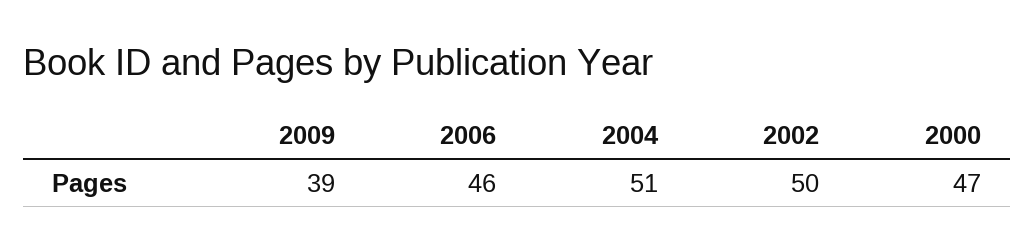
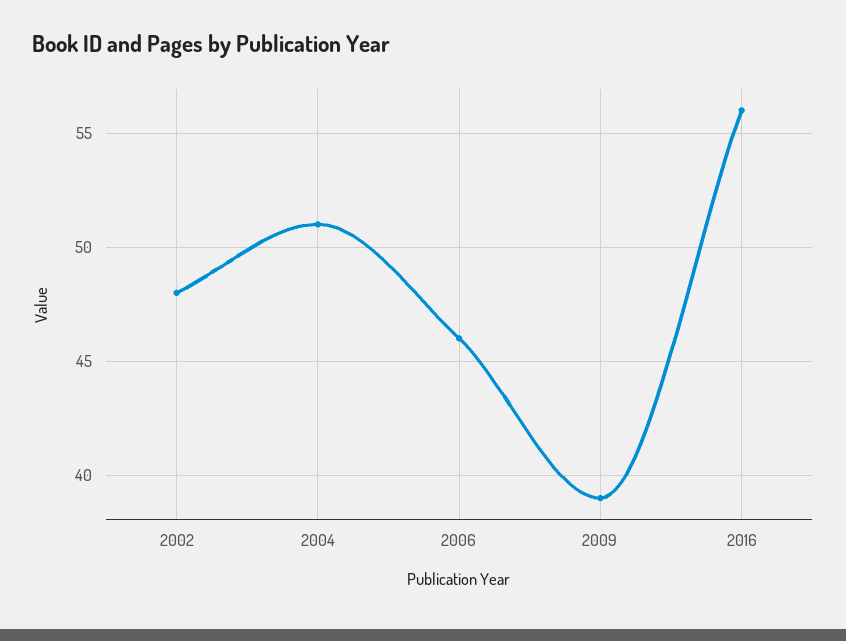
2002: 50 -> 48
2000: 47 -> none
2016: none -> 56

